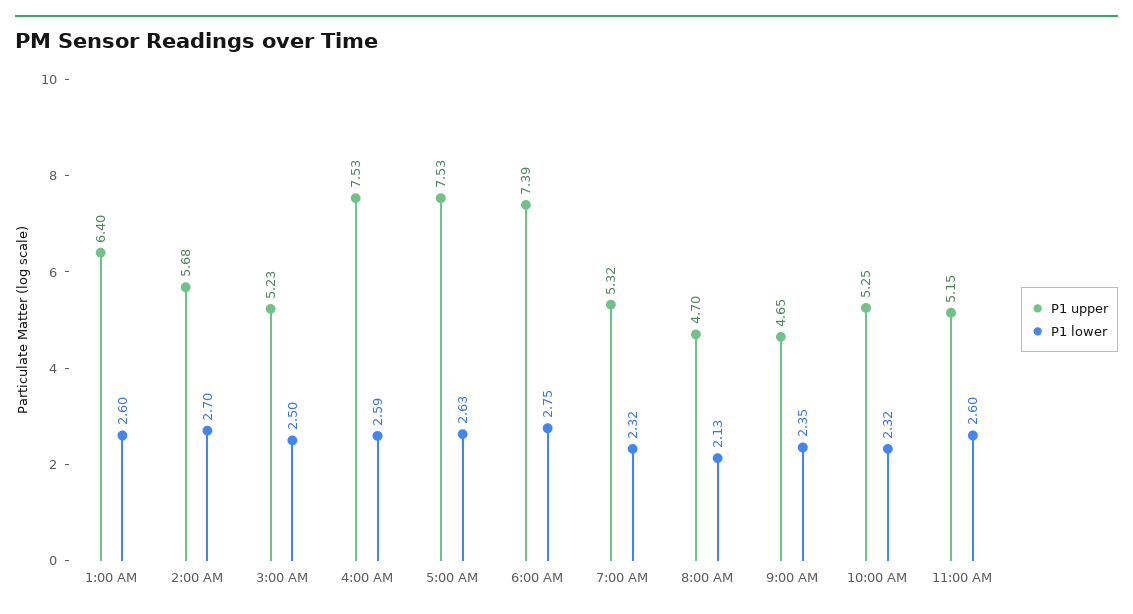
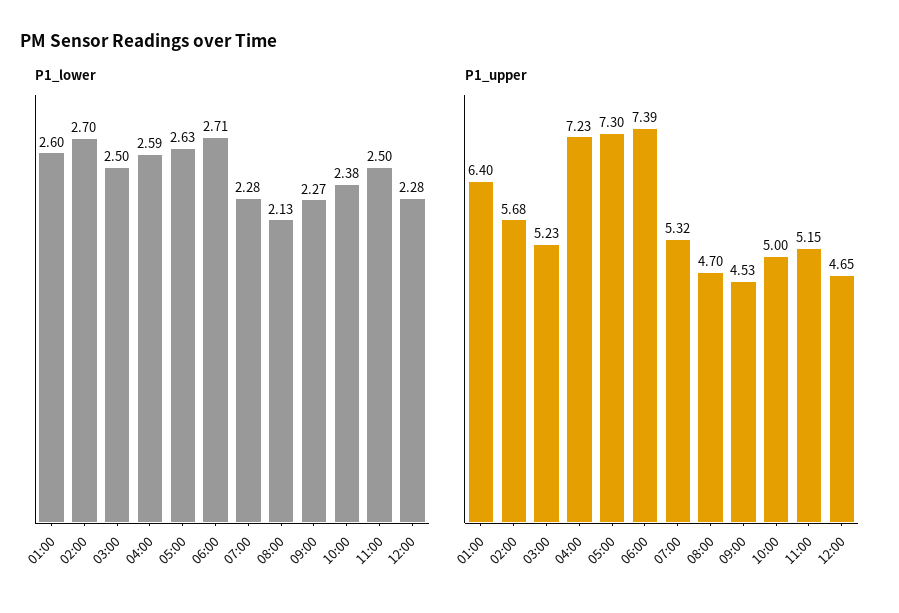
P1 upper, 4:00 AM: 7.53 -> 7.23
P1 upper, 5:00 AM: 7.53 -> 7.3
P1 lower, 6:00 AM: 2.75 -> 2.71
P1 lower, 7:00 AM: 2.32 -> 2.28
P1 upper, 9:00 AM: 4.65 -> 4.53
P1 lower, 9:00 AM: 2.35 -> 2.27
P1 upper, 10:00 AM: 5.25 -> 5
P1 lower, 10:00 AM: 2.32 -> 2.38
P1 lower, 11:00 AM: 2.6 -> 2.5
P1 lower, 12:00: none -> 2.28
P1 upper, 12:00: none -> 4.65

